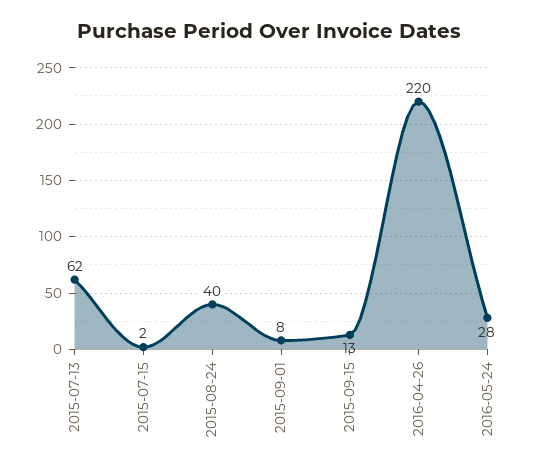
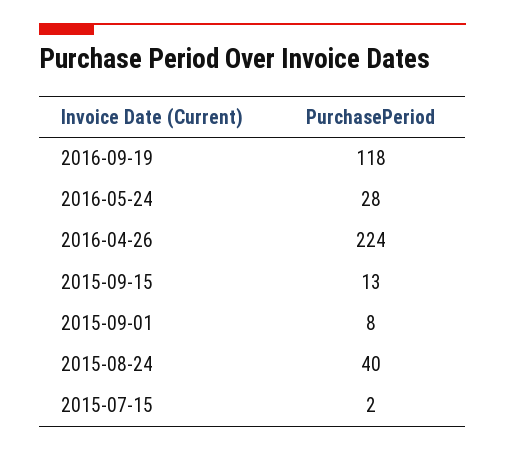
2015-07-13: 62 -> none
2016-04-26: 220 -> 224
2016-09-19: none -> 118

